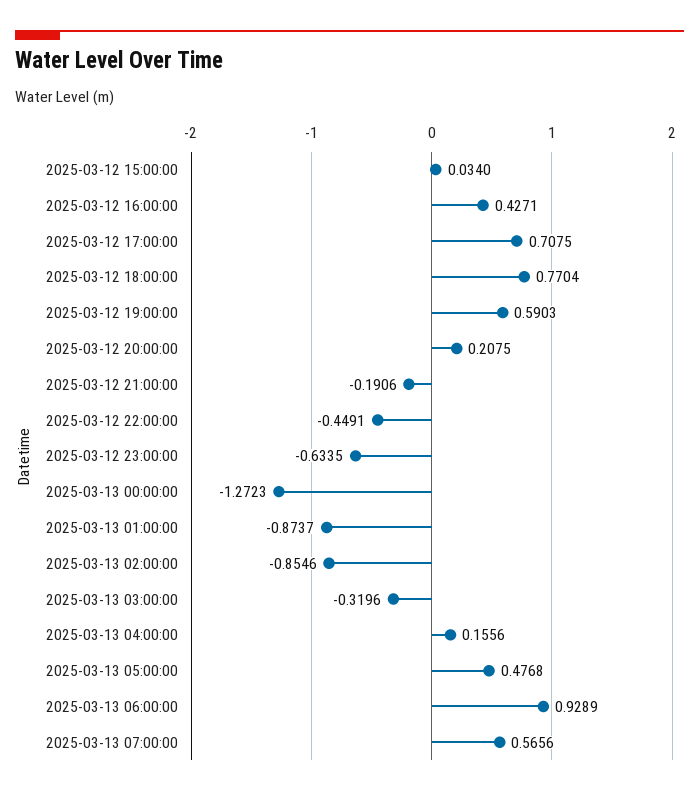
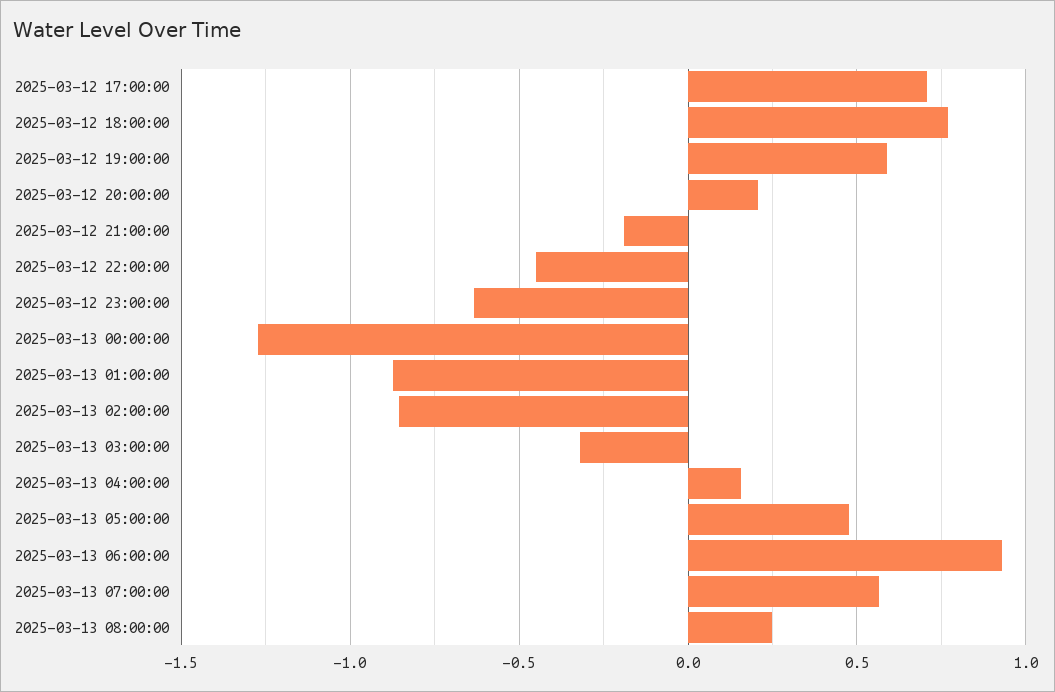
2025-03-12 15:00:00: 0.034 -> none
2025-03-12 16:00:00: 0.4271 -> none
2025-03-13 08:00:00: none -> 0.25

